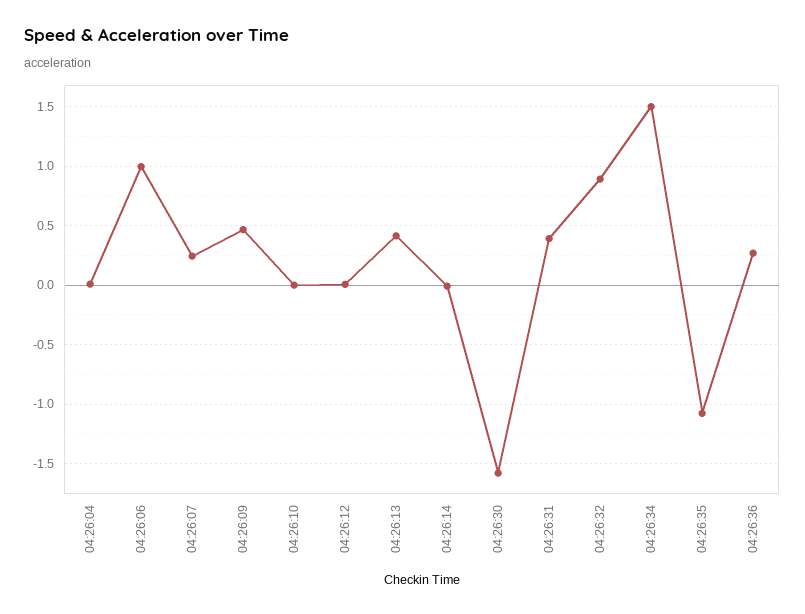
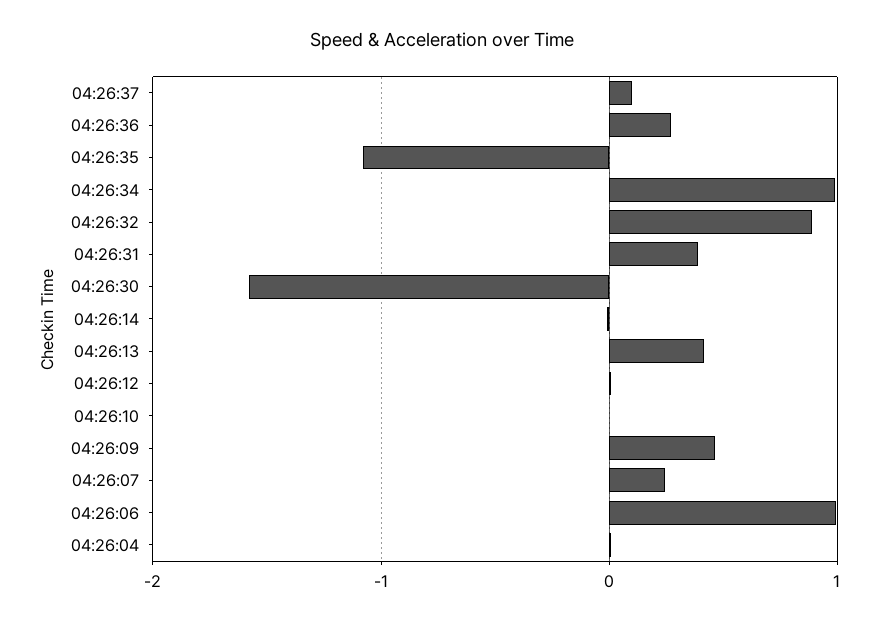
04:26:34: 1.5 -> 1
04:26:37: none -> 0.1

